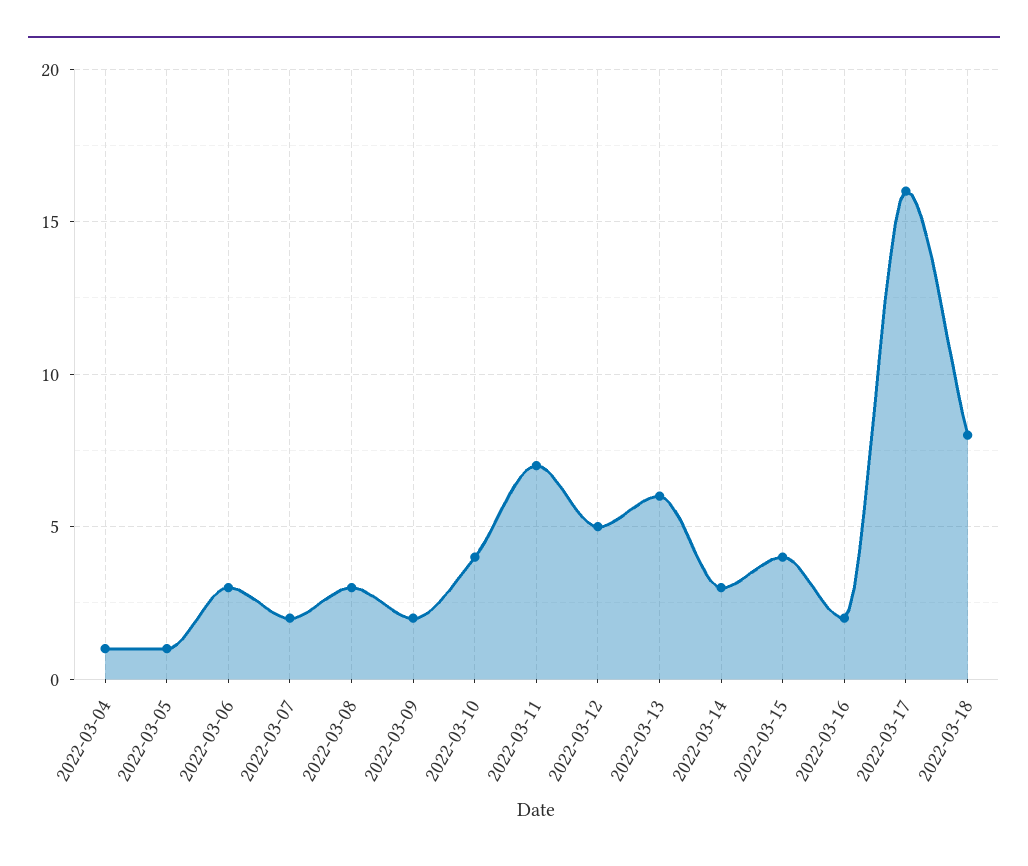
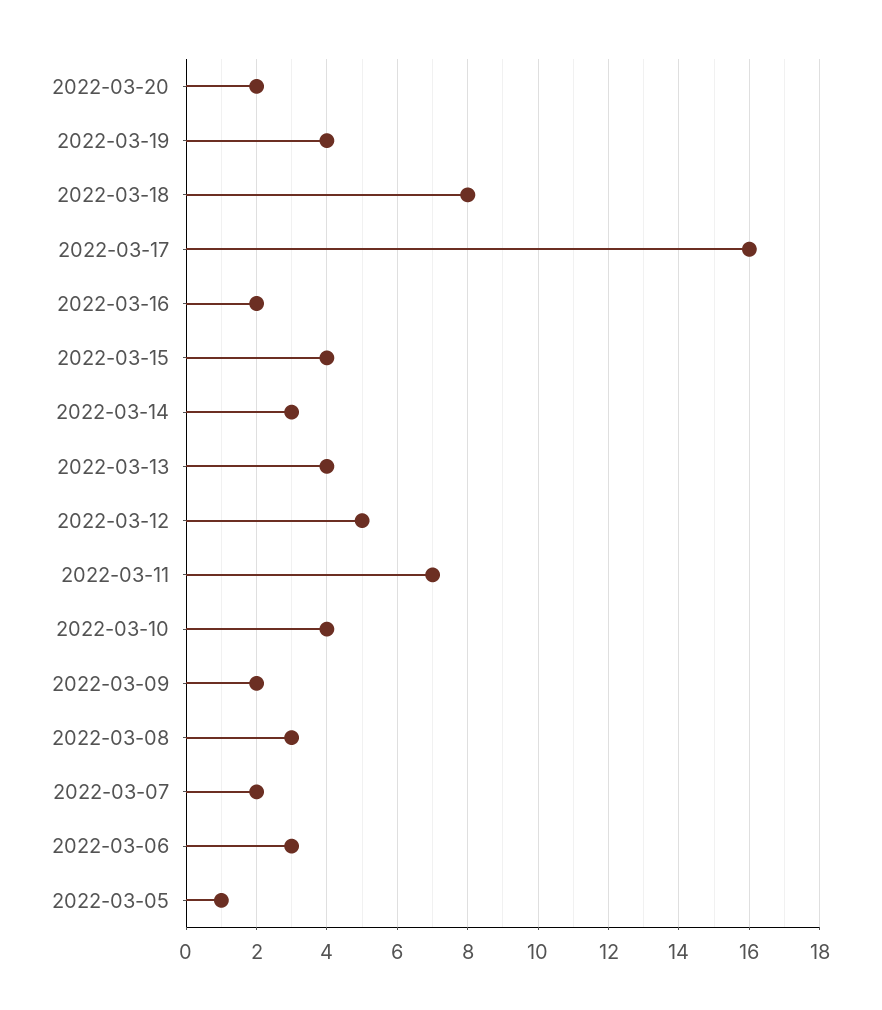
2022-03-04: 1 -> none
2022-03-13: 6 -> 4
2022-03-20: none -> 2
2022-03-19: none -> 4

